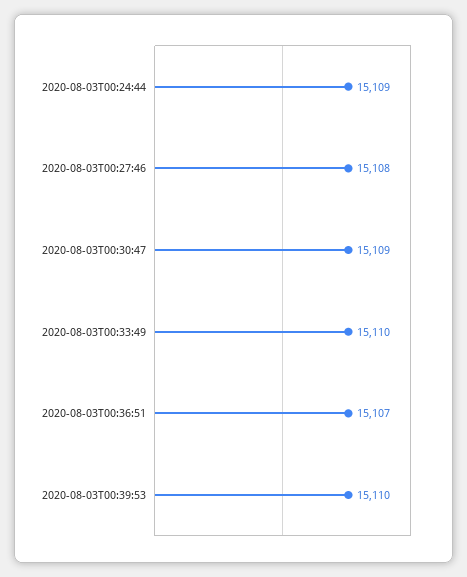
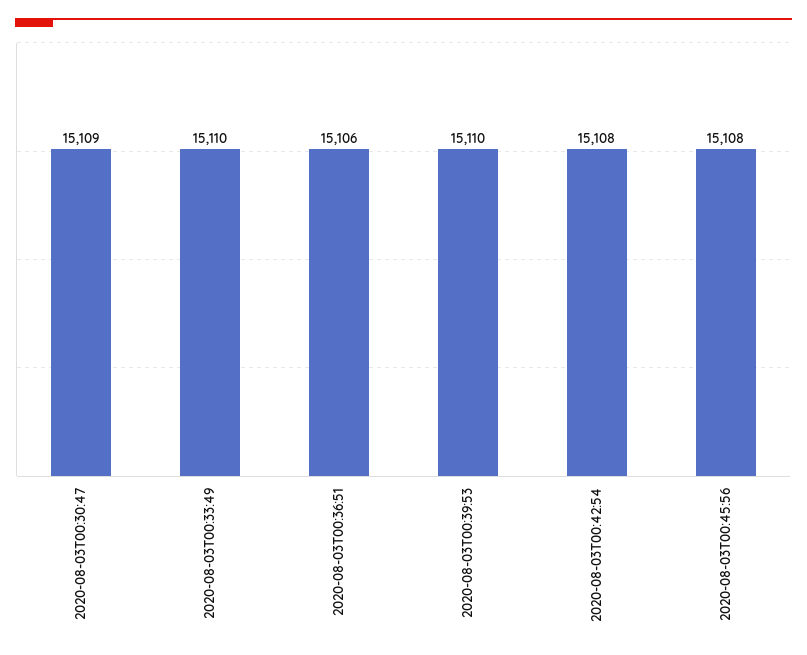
2020-08-03T00:24:44: 15109 -> none
2020-08-03T00:27:46: 15108 -> none
2020-08-03T00:36:51: 15107 -> 15106
2020-08-03T00:42:54: none -> 15108
2020-08-03T00:45:56: none -> 15108

